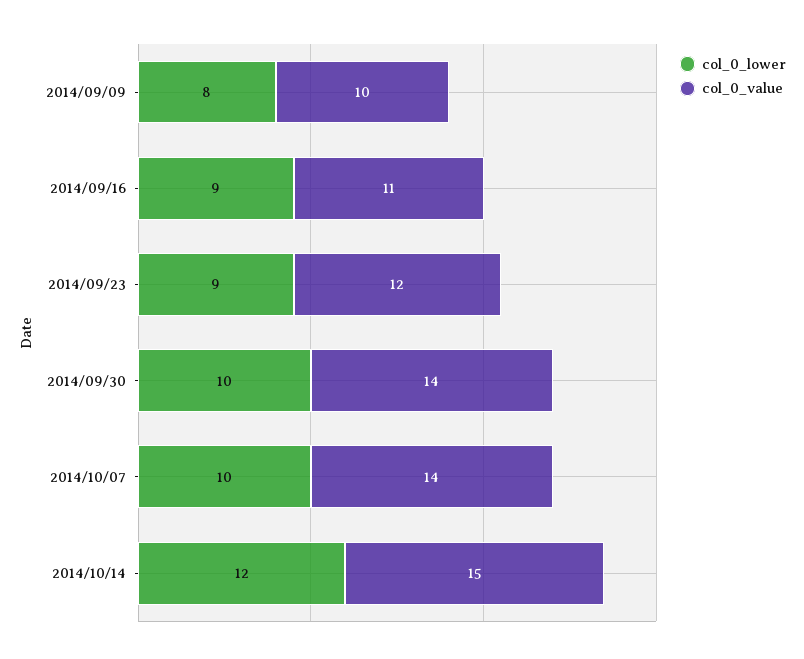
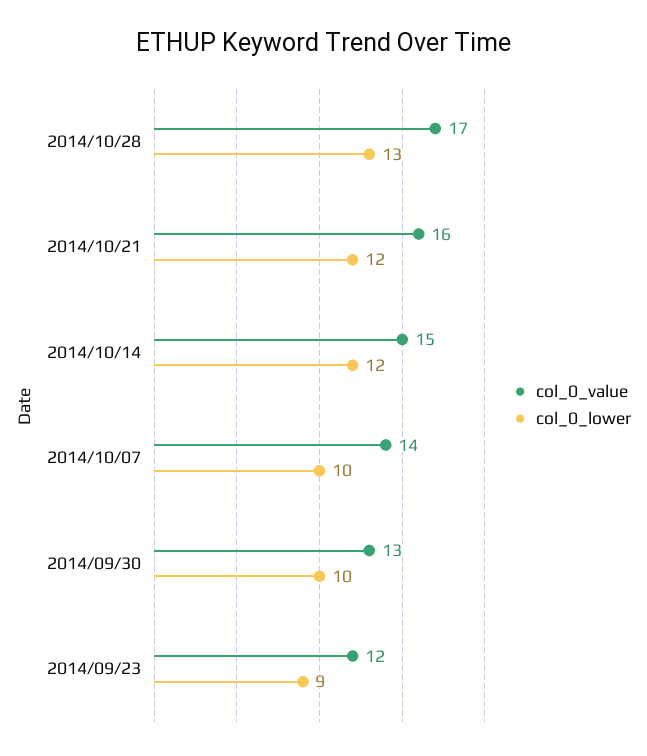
col_0_lower, 2014/09/09: 8 -> none
col_0_value, 2014/09/09: 10 -> none
col_0_lower, 2014/09/16: 9 -> none
col_0_value, 2014/09/16: 11 -> none
col_0_value, 2014/09/30: 14 -> 13
col_0_value, 2014/10/28: none -> 17
col_0_lower, 2014/10/28: none -> 13
col_0_value, 2014/10/21: none -> 16
col_0_lower, 2014/10/21: none -> 12

